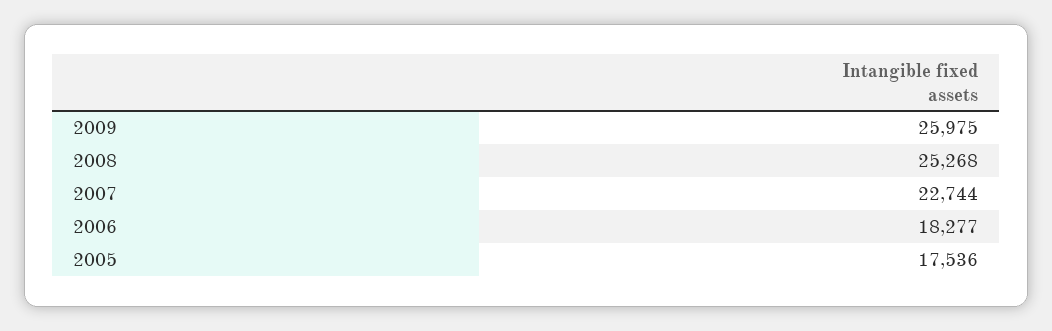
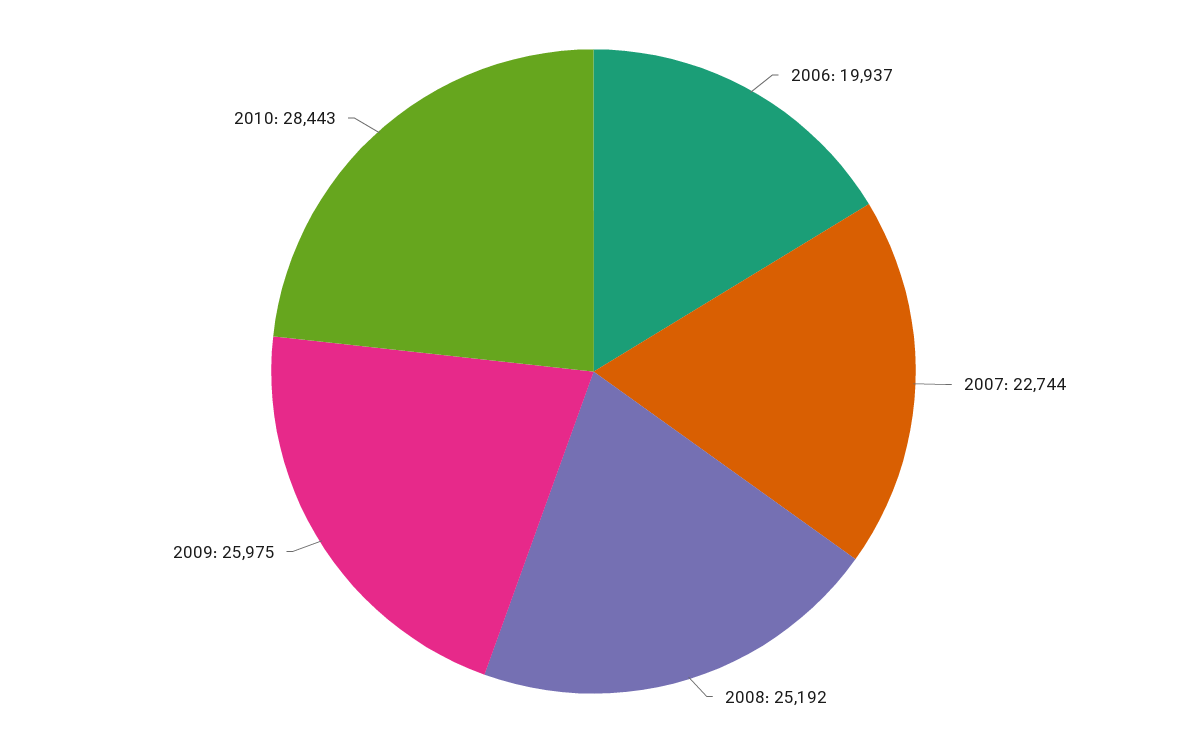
2008: 25268 -> 25192
2006: 18277 -> 19937
2005: 17536 -> none
2010: none -> 28443

